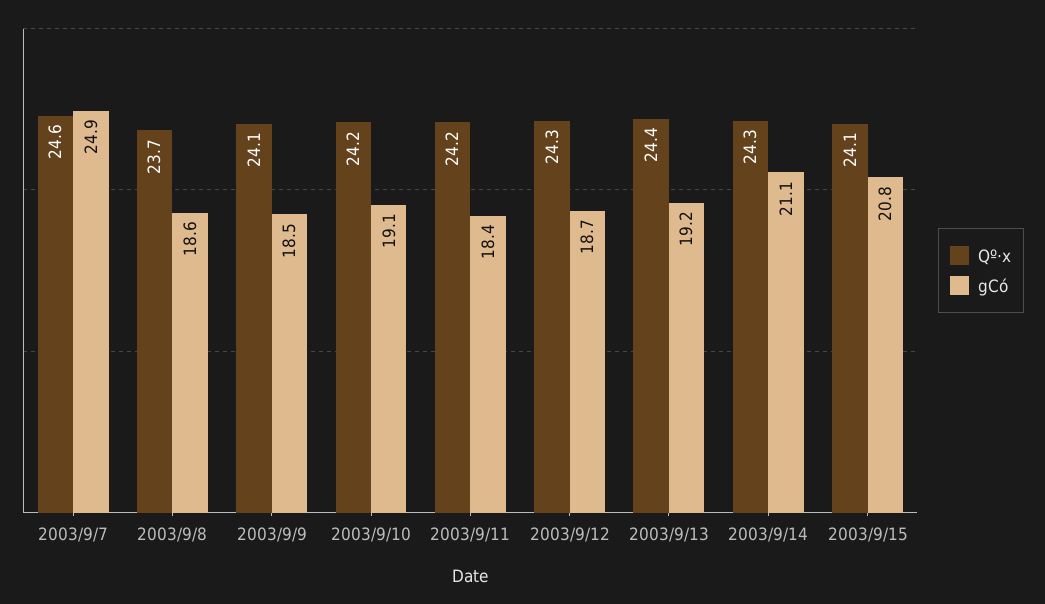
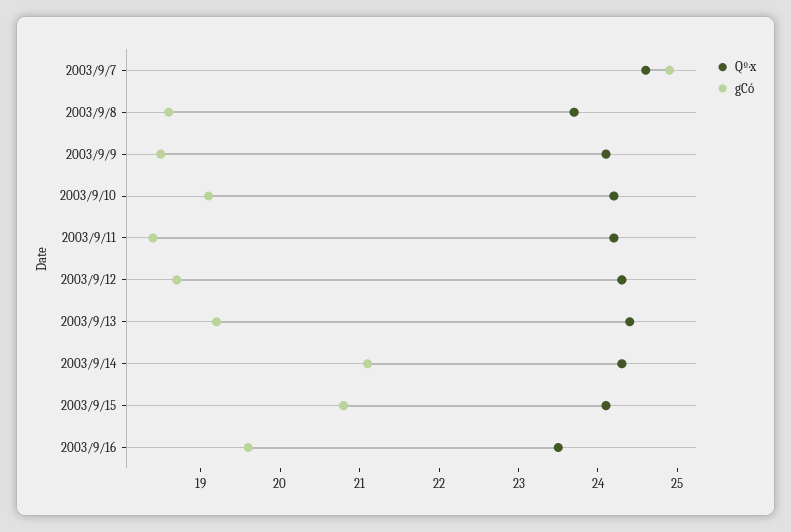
Qº·x, 2003/9/16: none -> 23.5
gCó, 2003/9/16: none -> 19.5

